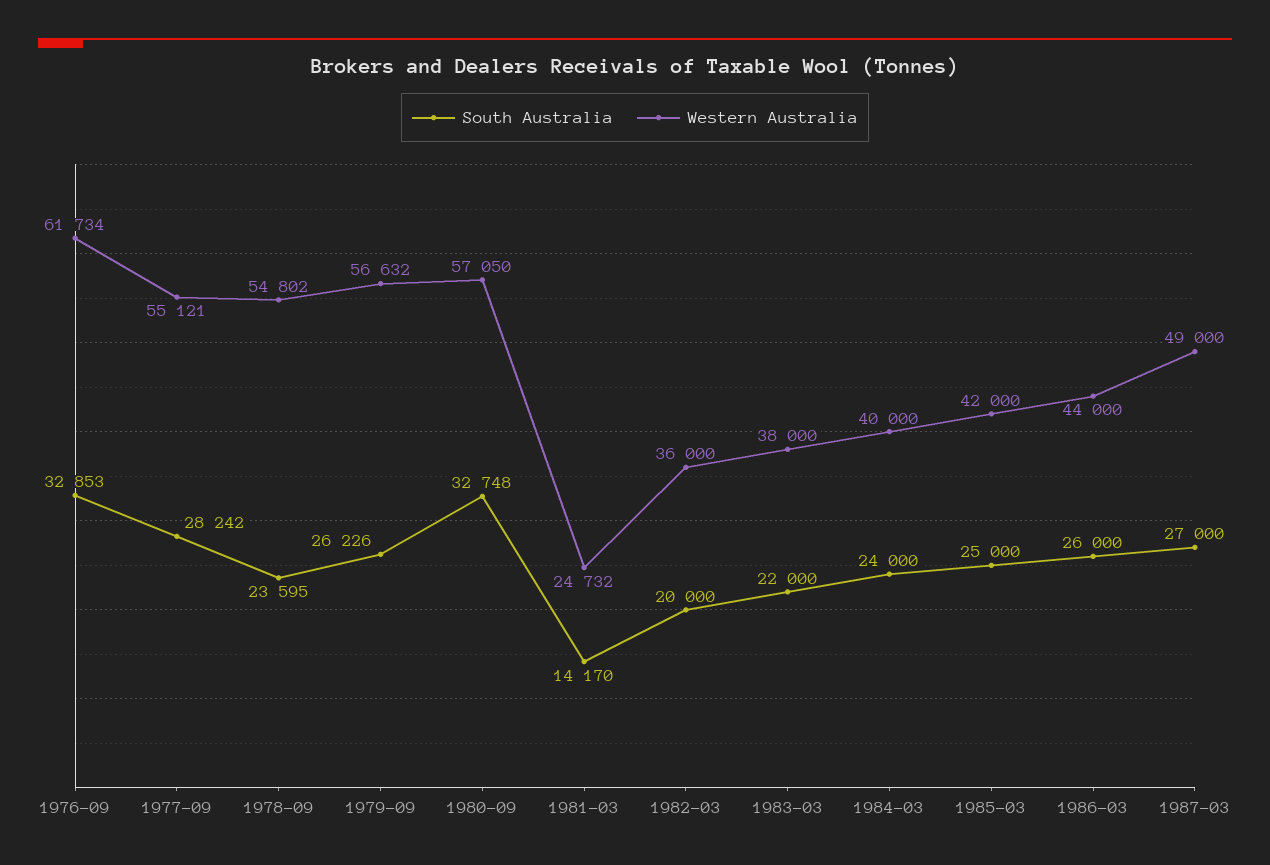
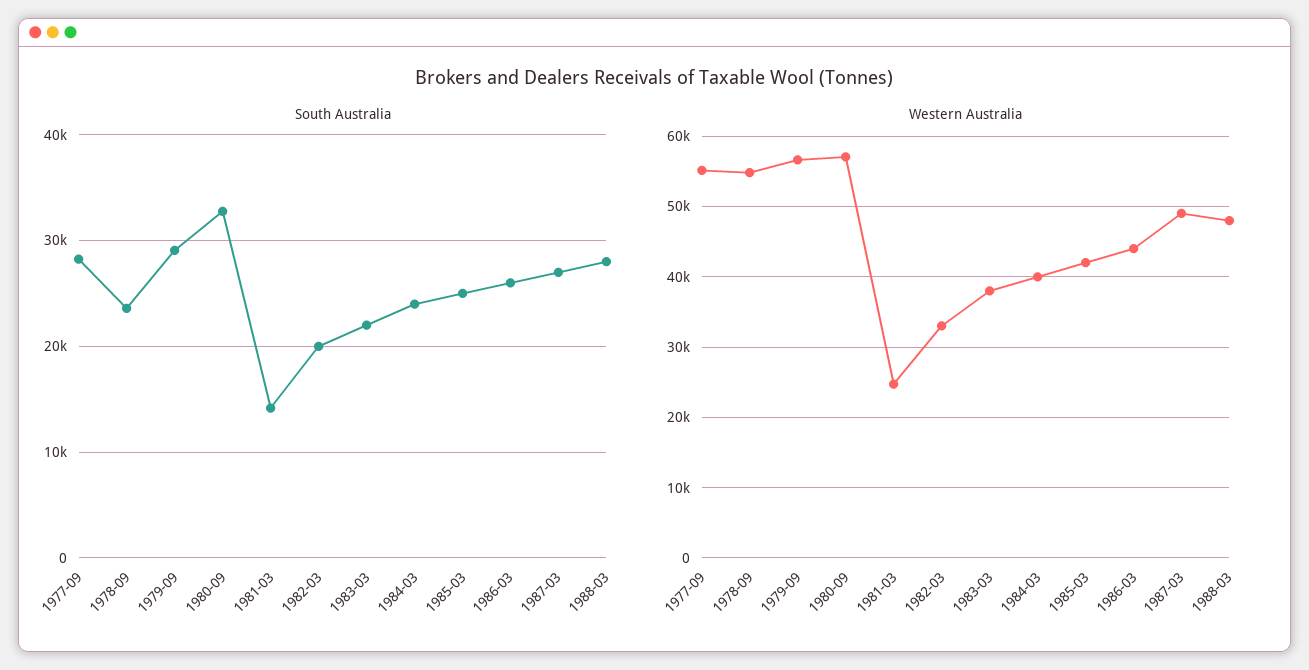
South Australia, 1976-09: 32853 -> none
Western Australia, 1976-09: 61734 -> none
South Australia, 1979-09: 26226 -> 29000
Western Australia, 1982-03: 36000 -> 33000
South Australia, 1988-03: none -> 28000
Western Australia, 1988-03: none -> 48000

